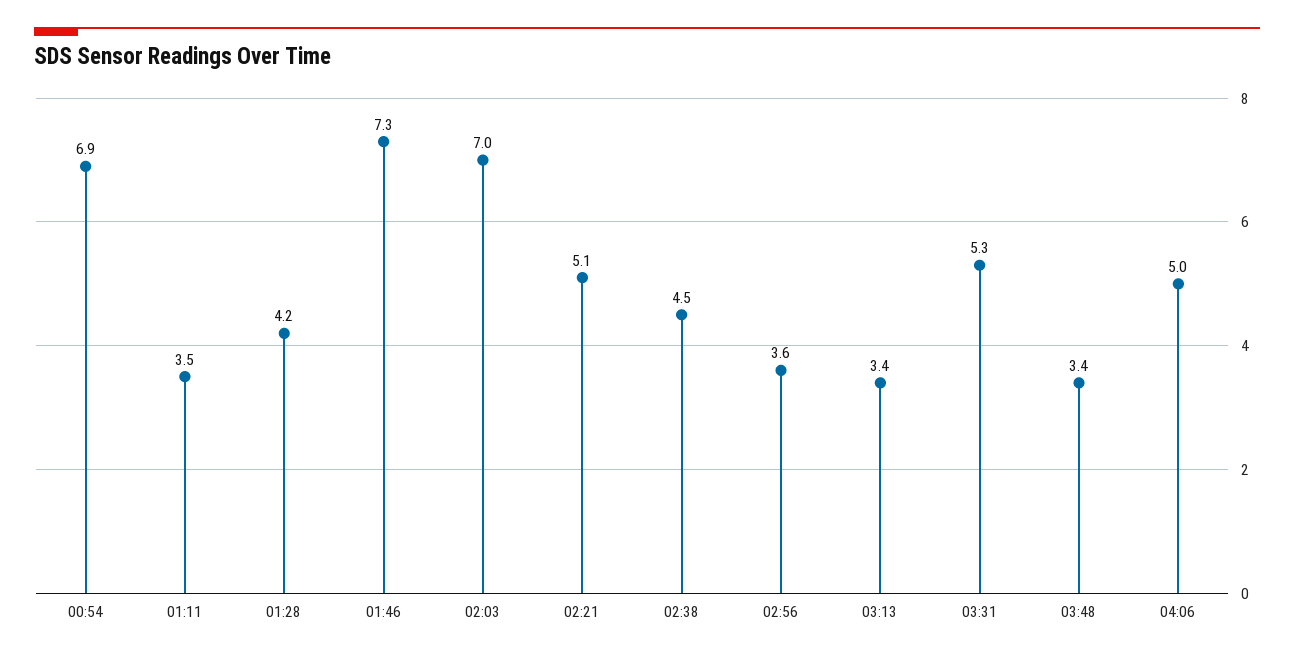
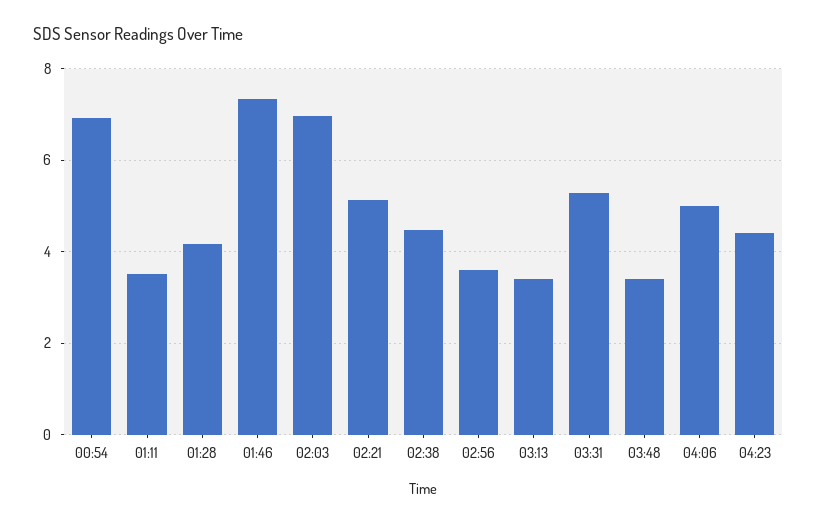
04:23: none -> 4.4

